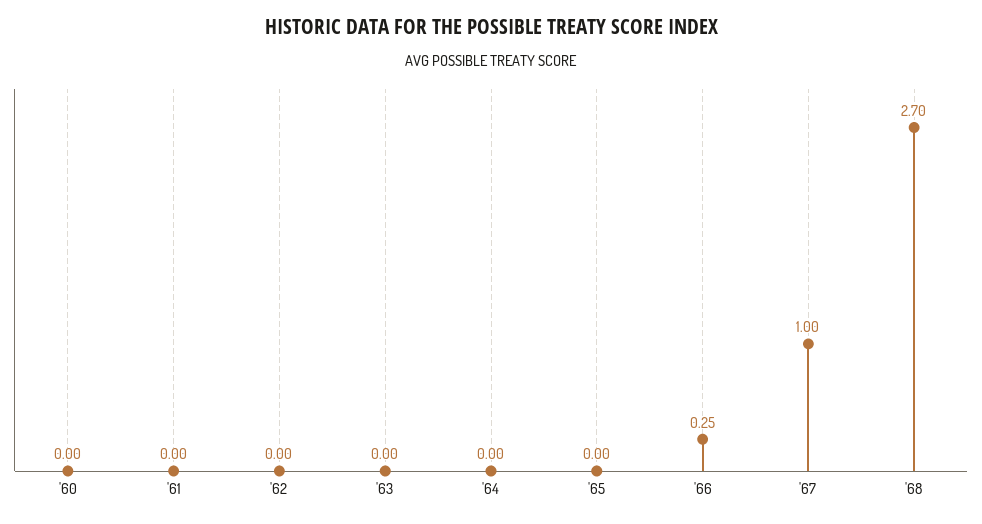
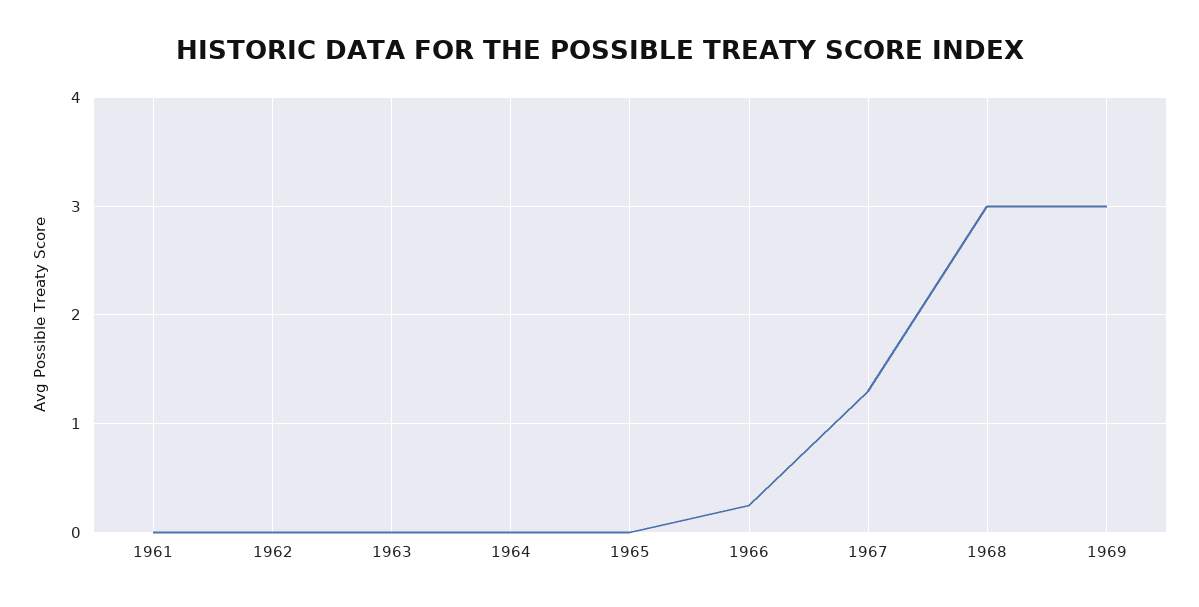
'60: 0 -> none
'67: 1 -> 1.3
'68: 2.7 -> 3
1969: none -> 3

